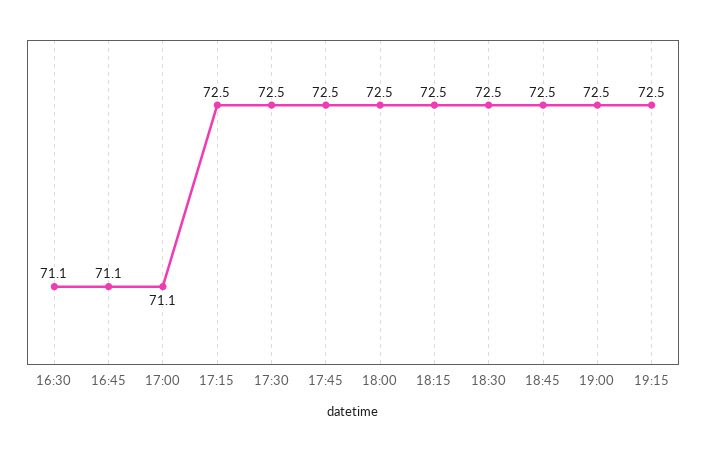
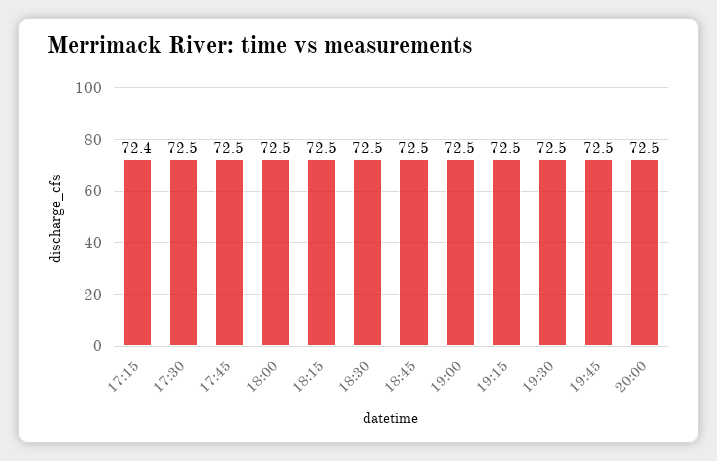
16:30: 71.1 -> none
16:45: 71.1 -> none
17:00: 71.1 -> none
17:15: 72.5 -> 72.4
19:30: none -> 72.5
19:45: none -> 72.5
20:00: none -> 72.5

